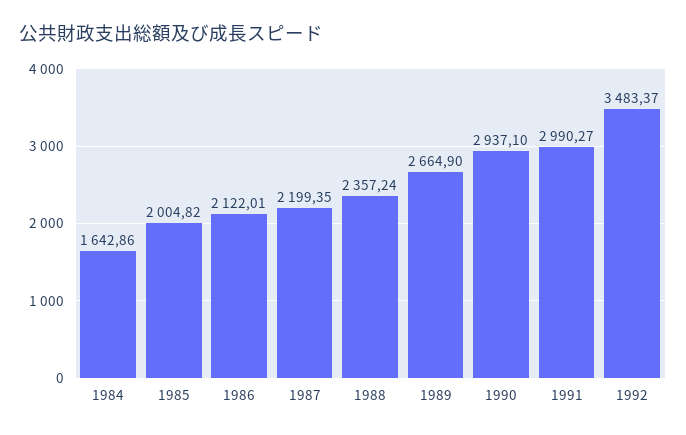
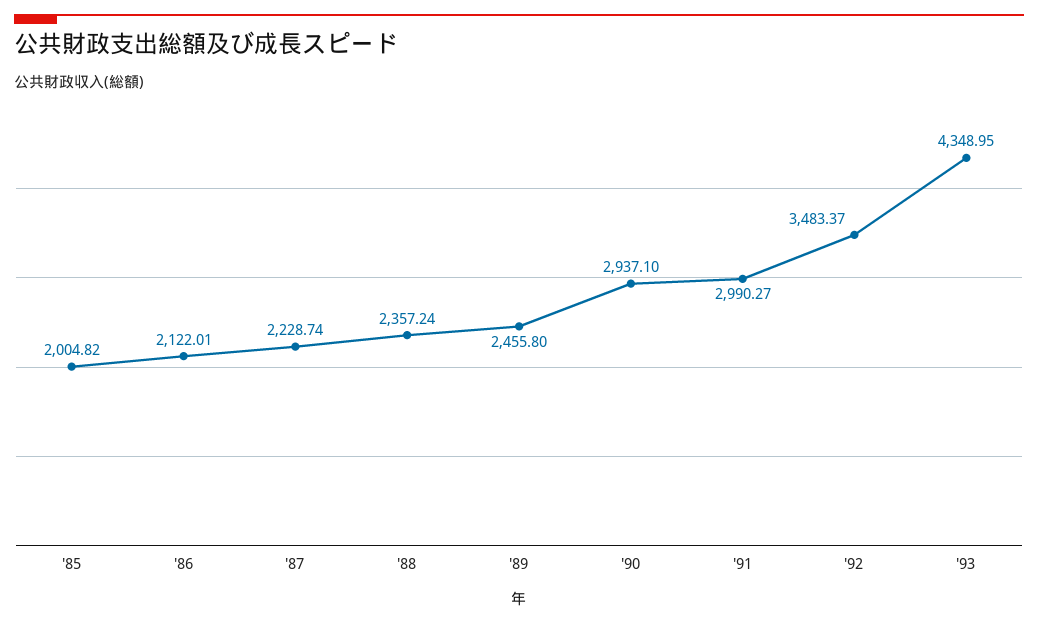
1984: 1642.86 -> none
1987: 2199.35 -> 2228.74
1989: 2664.9 -> 2455.8
'93: none -> 4348.95

